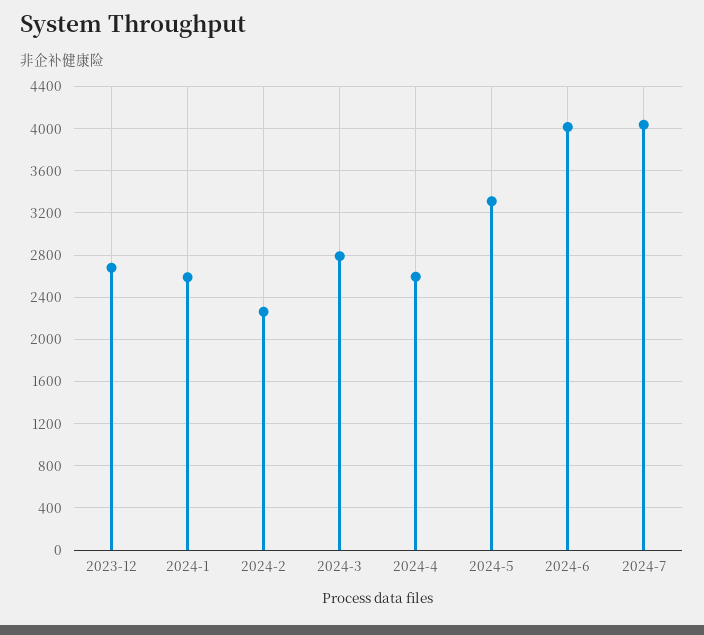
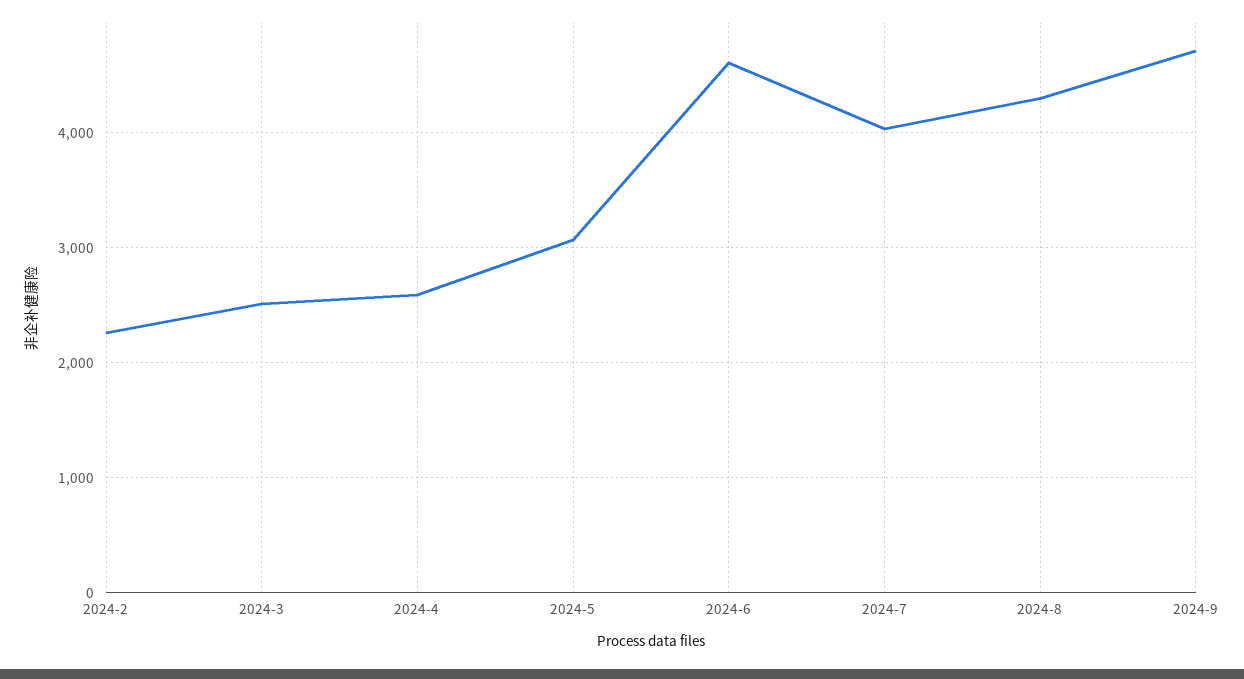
2023-12: 2700 -> none
2024-1: 2600 -> none
2024-3: 2800 -> 2500
2024-5: 3300 -> 3100
2024-6: 4000 -> 4600
2024-8: none -> 4300
2024-9: none -> 4700

